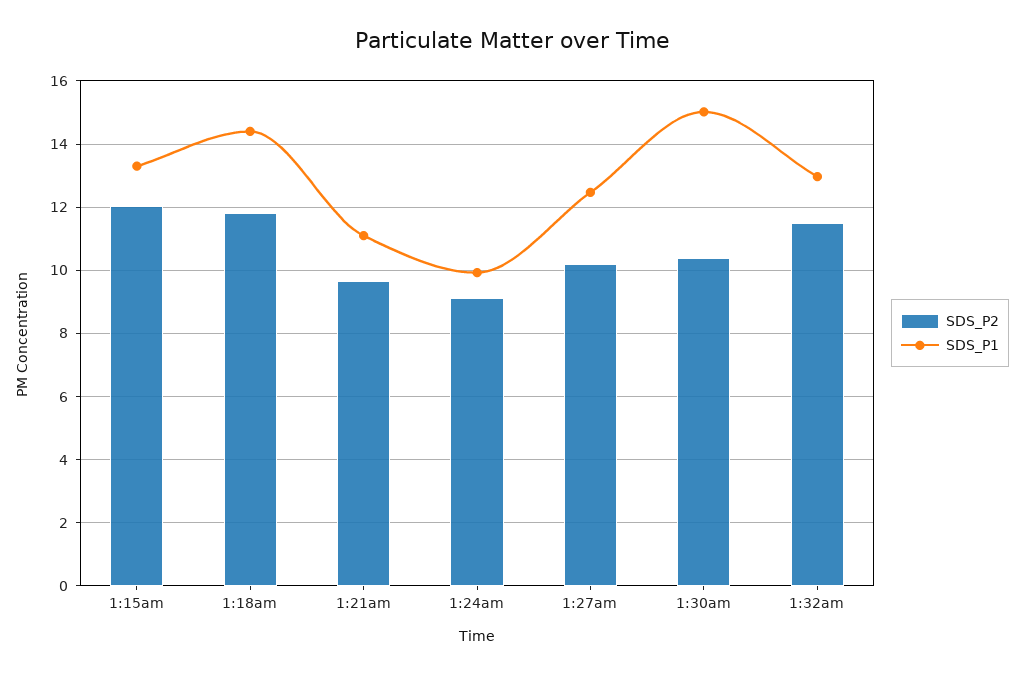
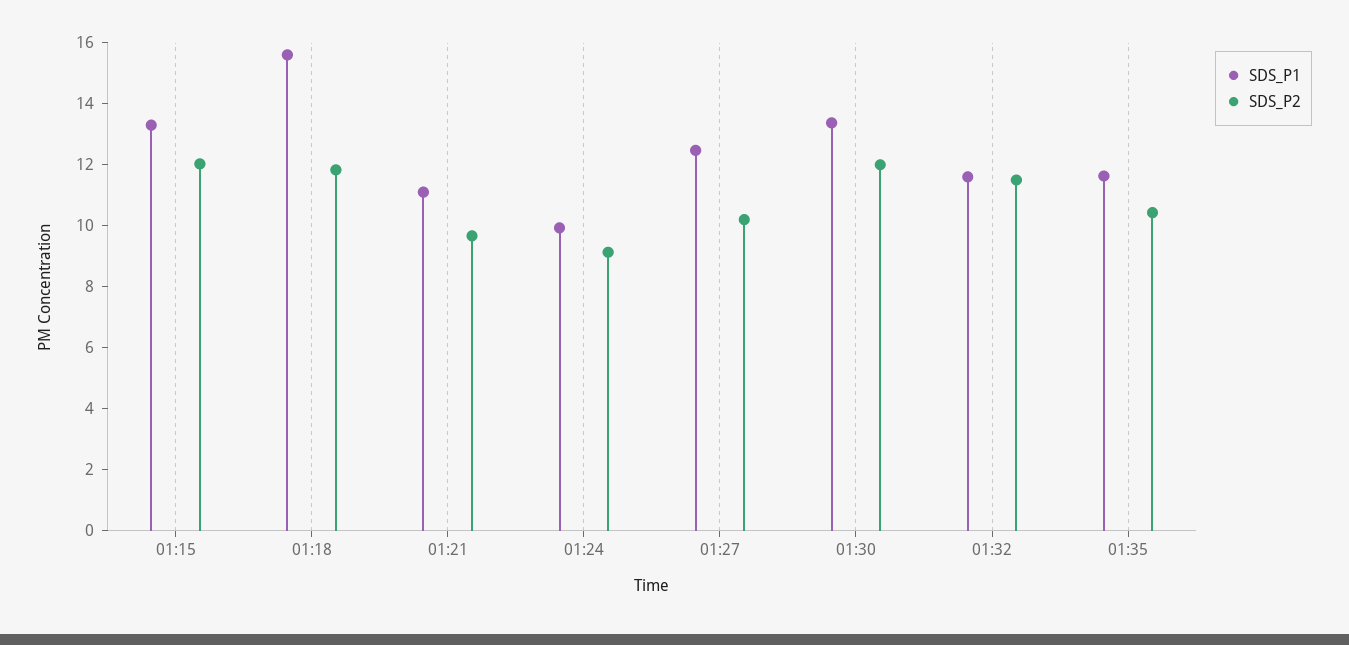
SDS_P1, 1:18am: 14.4 -> 15.5
SDS_P2, 1:30am: 10.4 -> 12
SDS_P1, 1:30am: 15 -> 13.5
SDS_P1, 1:32am: 13 -> 11.5
SDS_P1, 01:35: none -> 11.5
SDS_P2, 01:35: none -> 10.5

